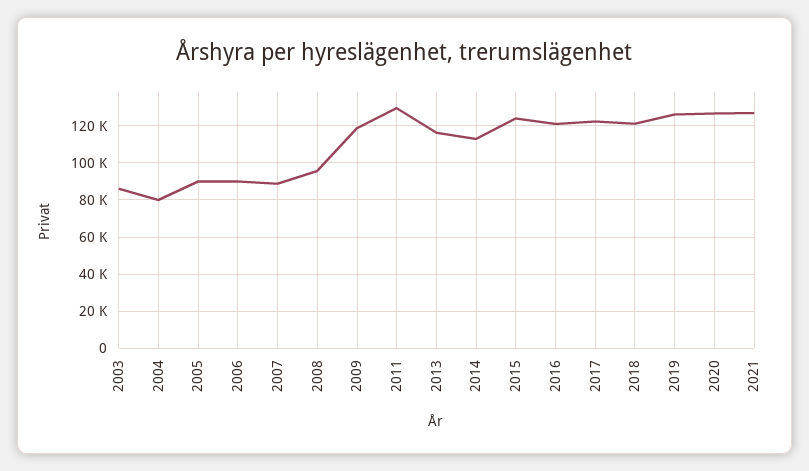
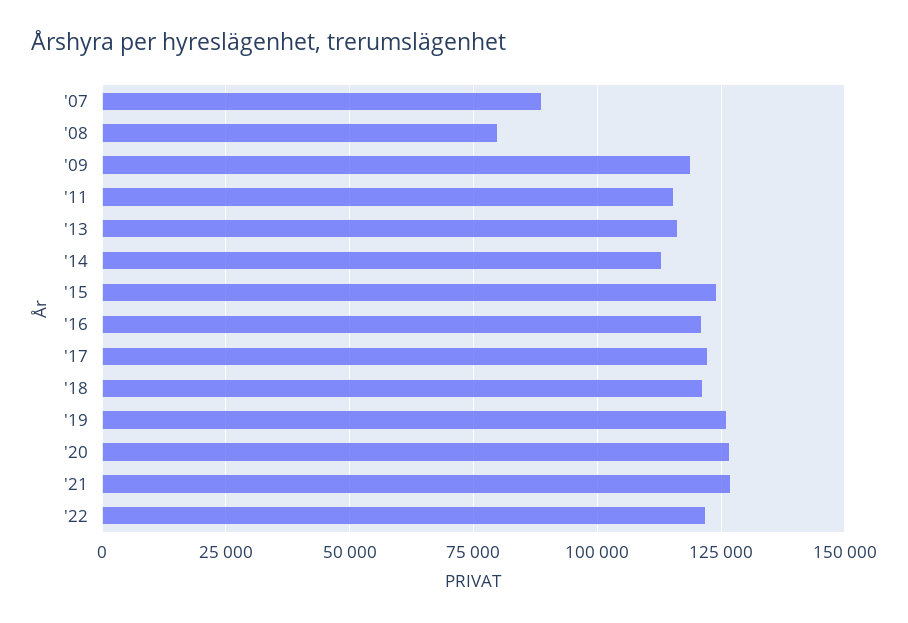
2003: 85000 -> none
2004: 80000 -> none
2005: 90000 -> none
2006: 90000 -> none
2008: 95000 -> 80000
2011: 130000 -> 115000
'22: none -> 122500

